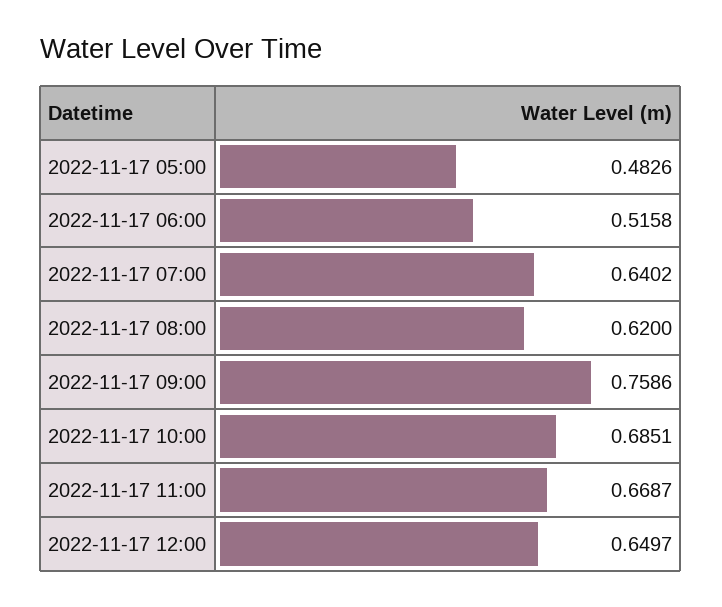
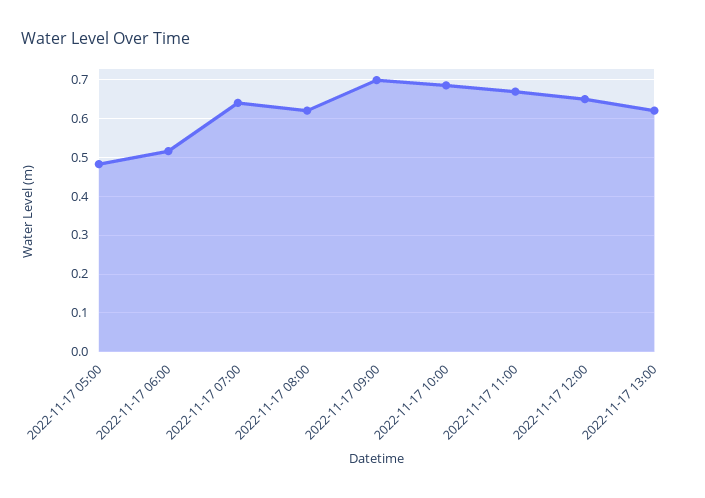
2022-11-17 09:00: 0.7586 -> 0.7
2022-11-17 13:00: none -> 0.62

